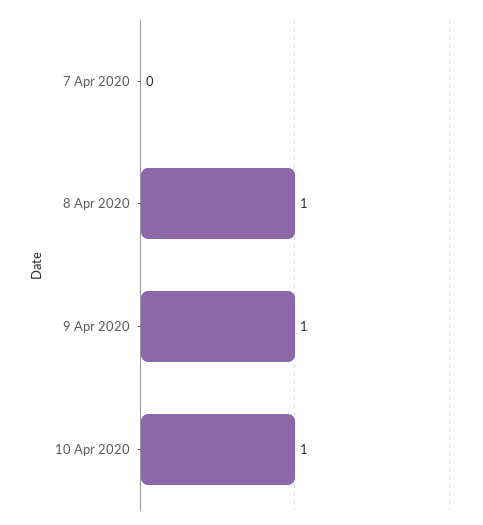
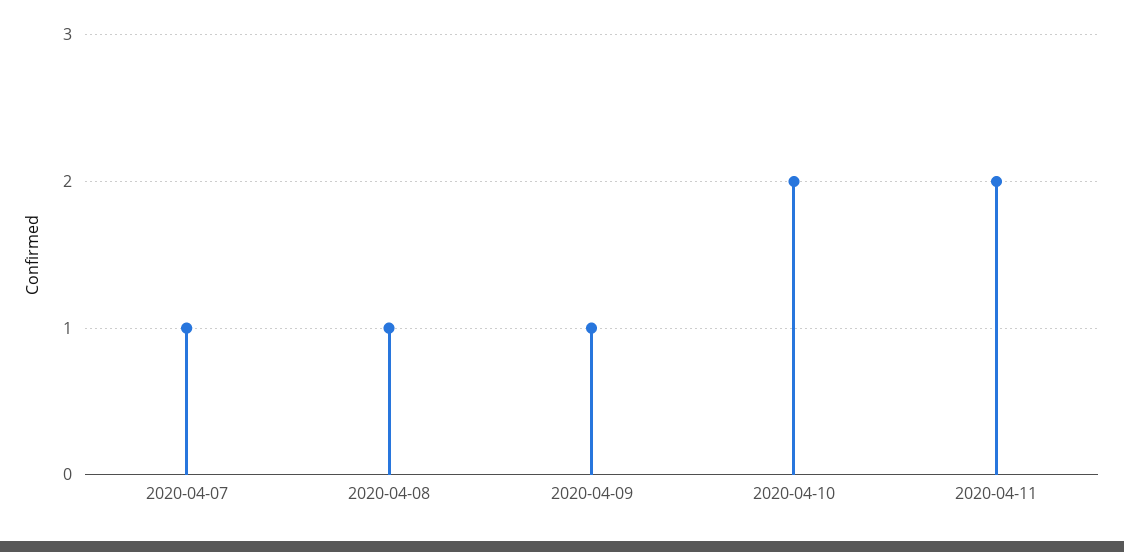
7 Apr 2020: 0 -> 1
10 Apr 2020: 1 -> 2
2020-04-11: none -> 2

